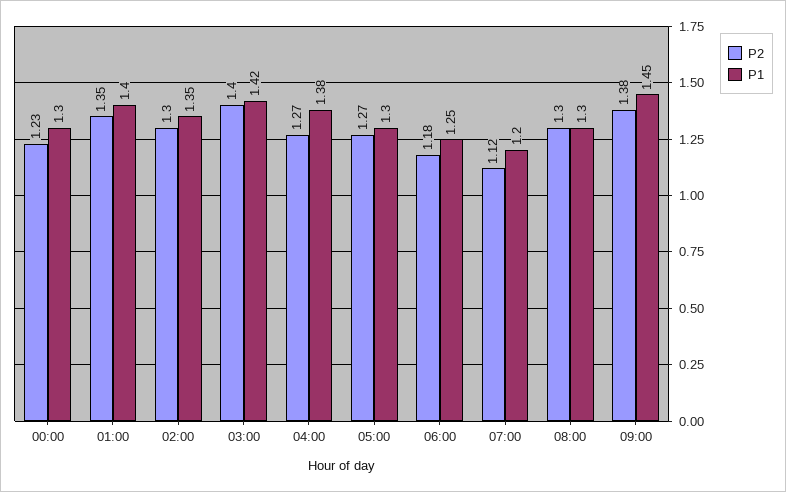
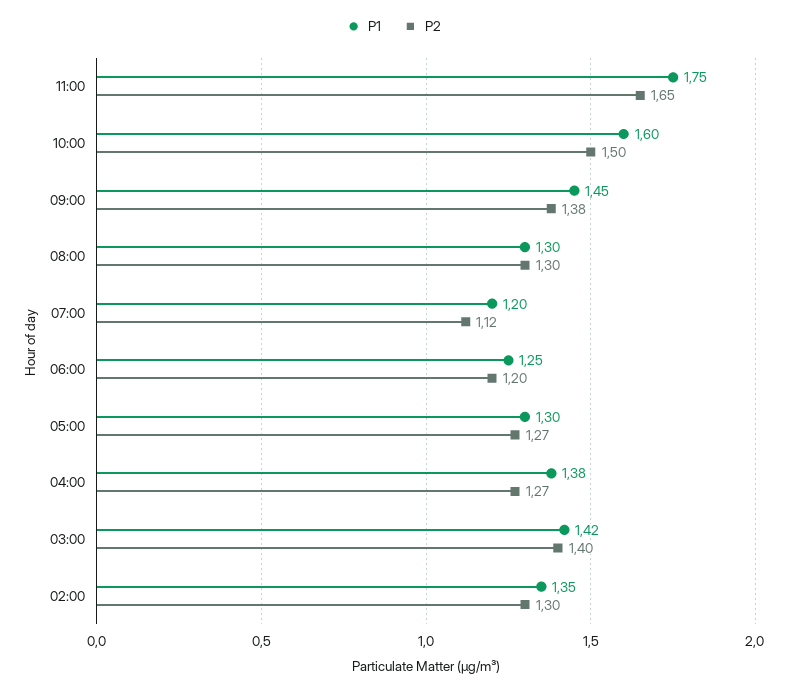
P2, 00:00: 1.23 -> none
P1, 00:00: 1.3 -> none
P2, 01:00: 1.35 -> none
P1, 01:00: 1.4 -> none
P2, 06:00: 1.18 -> 1.2
P1, 11:00: none -> 1.75
P2, 11:00: none -> 1.65
P1, 10:00: none -> 1.6
P2, 10:00: none -> 1.5

